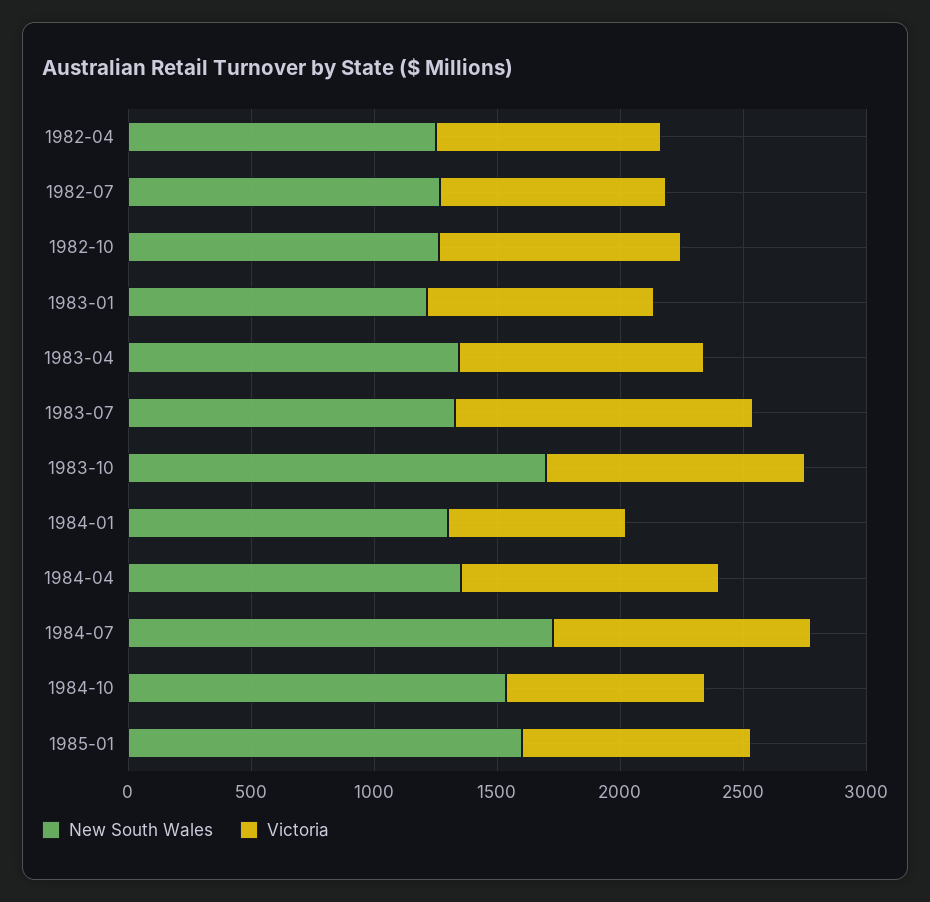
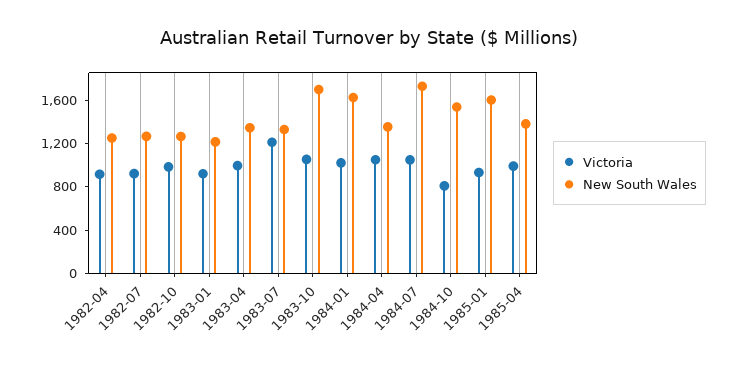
New South Wales, 1984-01: 1300 -> 1600
Victoria, 1984-01: 700 -> 1000
Victoria, 1985-04: none -> 1000
New South Wales, 1985-04: none -> 1400

